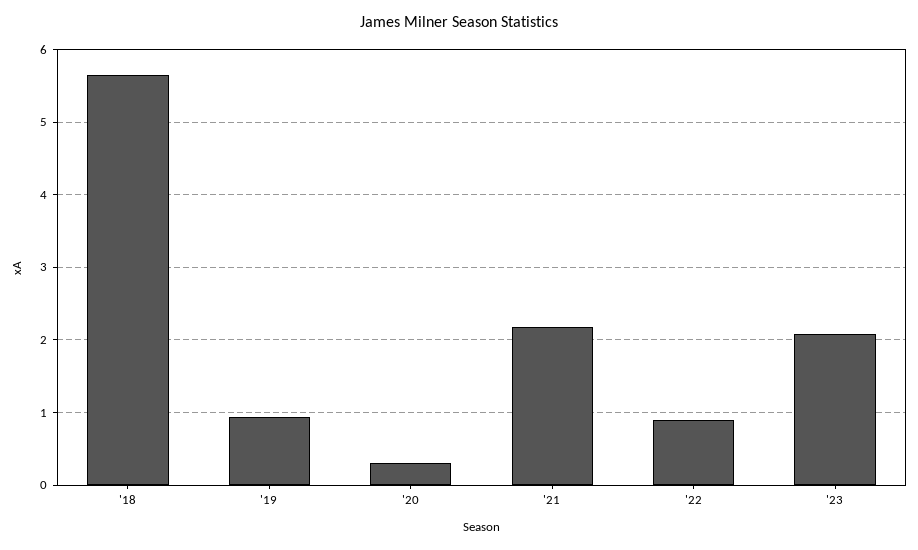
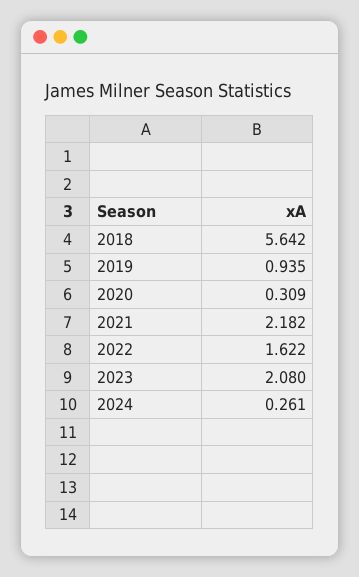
'22: 0.9 -> 1.622
2024: none -> 0.261

